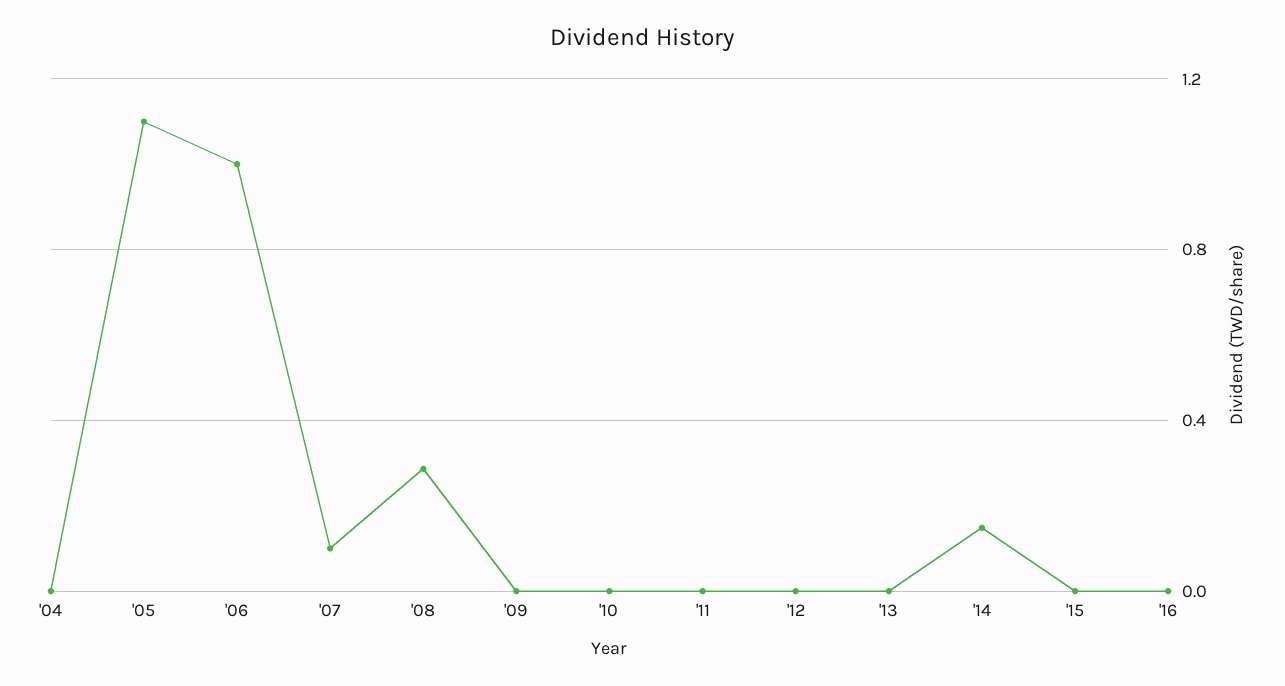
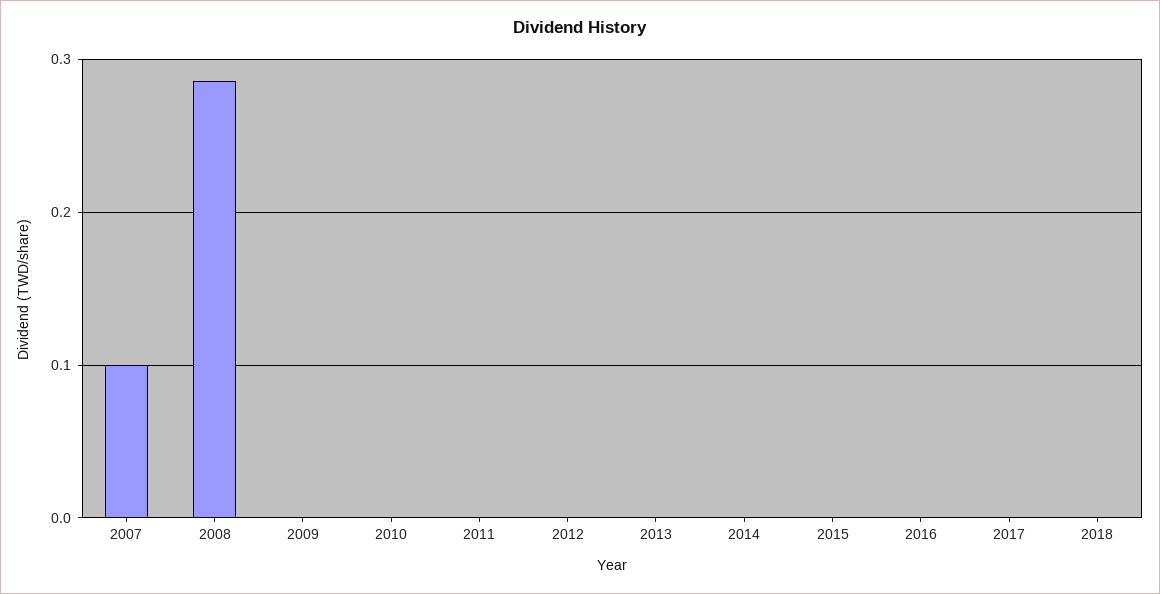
'04: 0 -> none
'05: 1.1 -> none
'06: 1 -> none
'14: 0.15 -> 0
2017: none -> 0
2018: none -> 0

